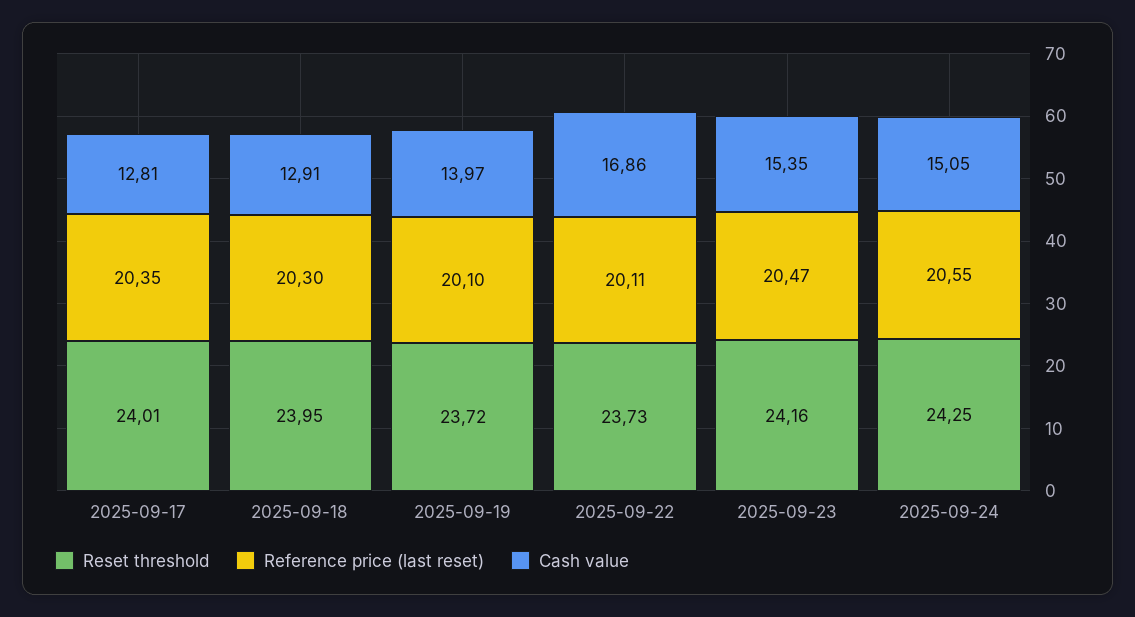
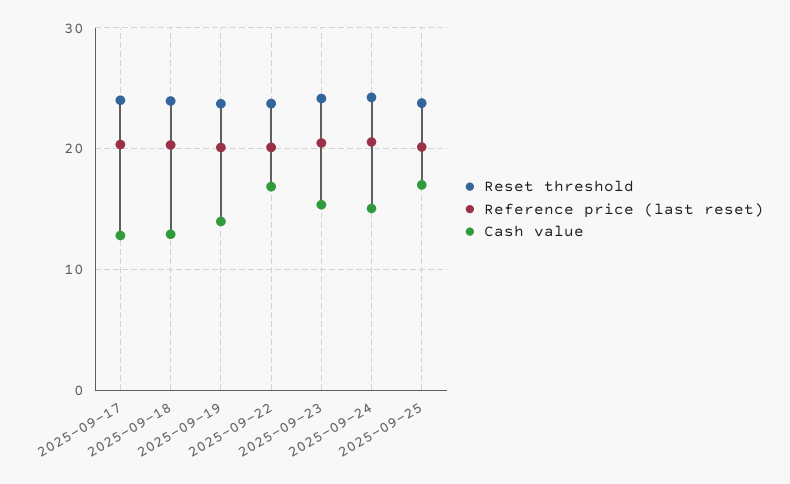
Reset threshold, 2025-09-25: none -> 24
Reference price (last reset), 2025-09-25: none -> 20
Cash value, 2025-09-25: none -> 17

